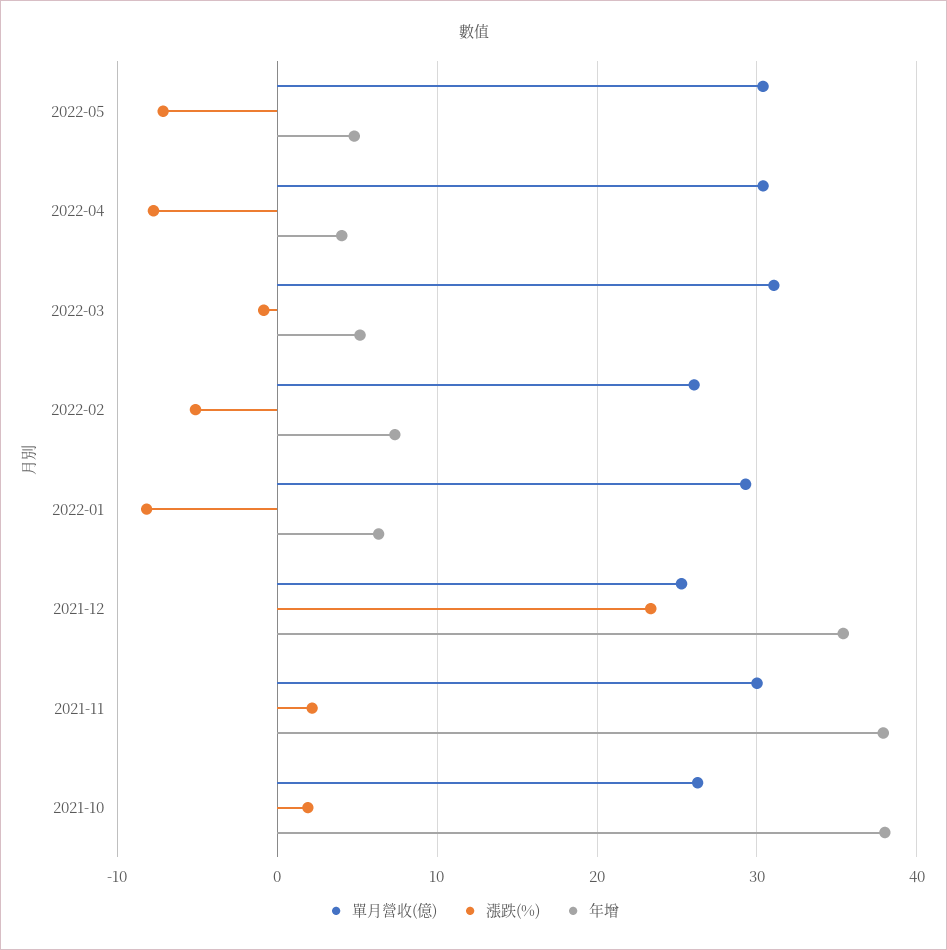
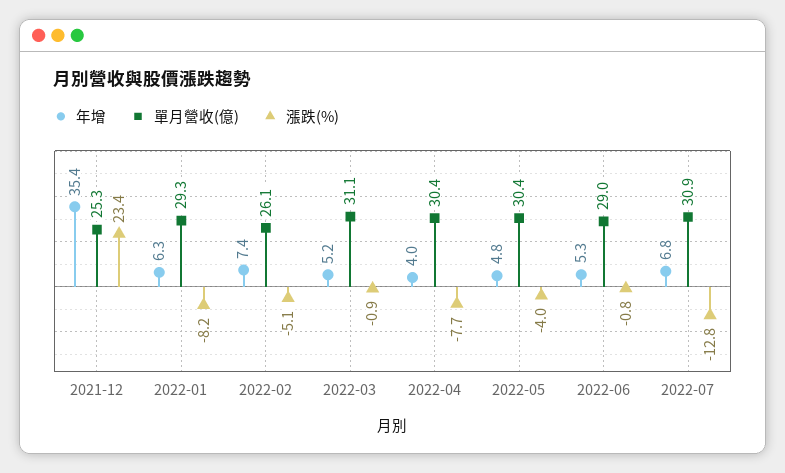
漲跌(%), 2022-05: -7 -> -4
單月營收(億), 2021-11: 30 -> none
漲跌(%), 2021-11: 2 -> none
年增, 2021-11: 38 -> none
單月營收(億), 2021-10: 26 -> none
漲跌(%), 2021-10: 2 -> none
年增, 2021-10: 38 -> none
年增, 2022-06: none -> 5.3
單月營收(億), 2022-06: none -> 29
漲跌(%), 2022-06: none -> -0.8
年增, 2022-07: none -> 6.8
單月營收(億), 2022-07: none -> 30.9
漲跌(%), 2022-07: none -> -12.8

